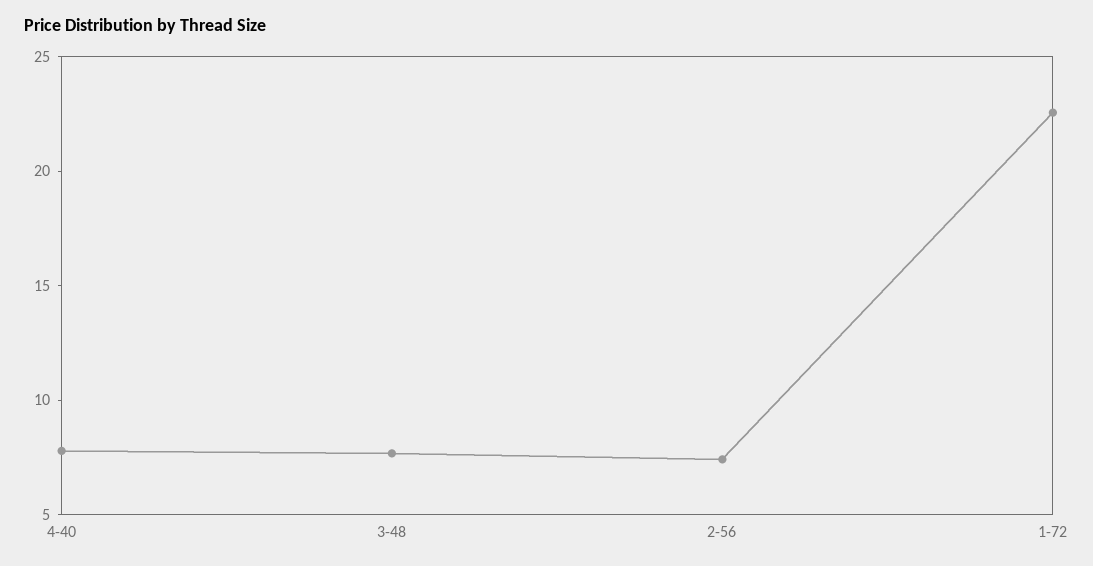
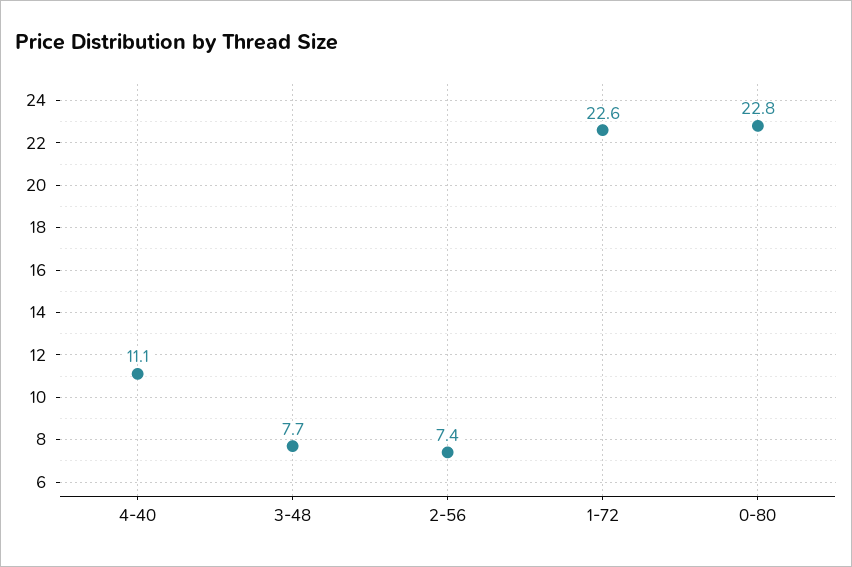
4-40: 8 -> 11.1
0-80: none -> 22.8

